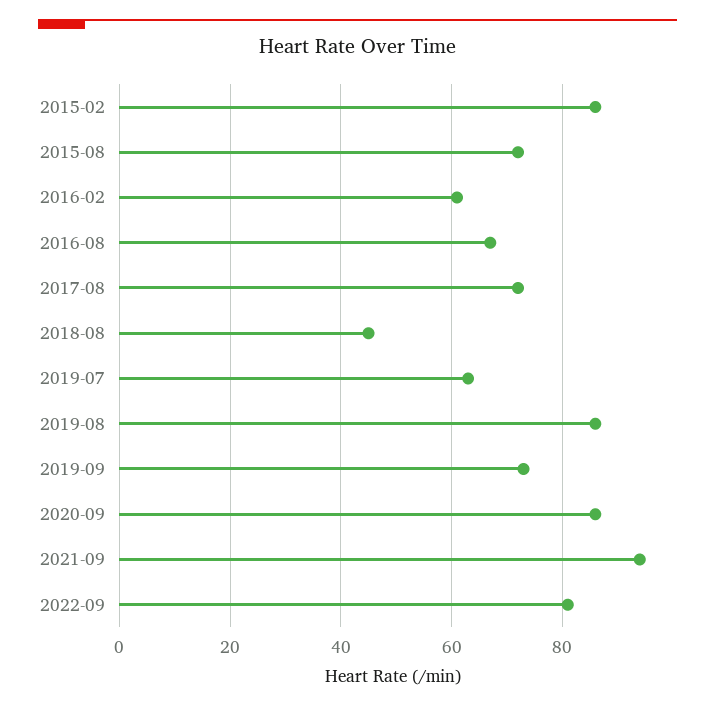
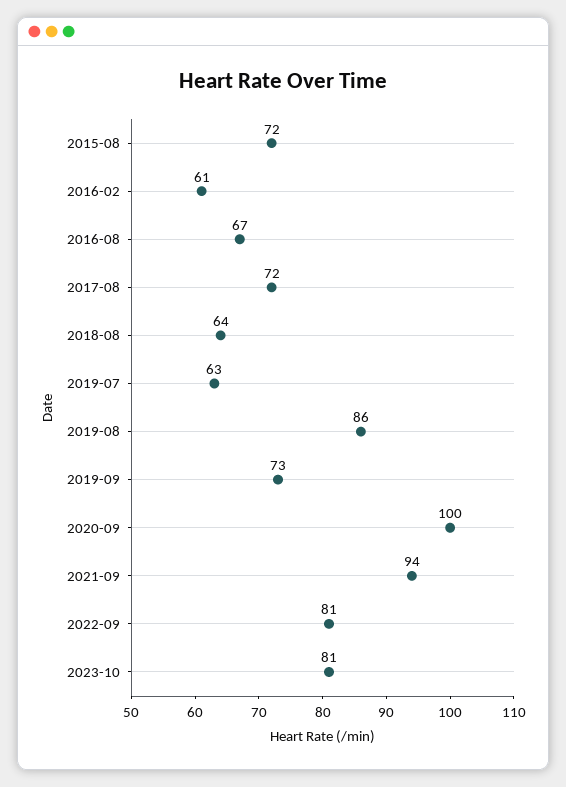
2015-02: 85 -> none
2018-08: 45 -> 64
2020-09: 85 -> 100
2023-10: none -> 81

